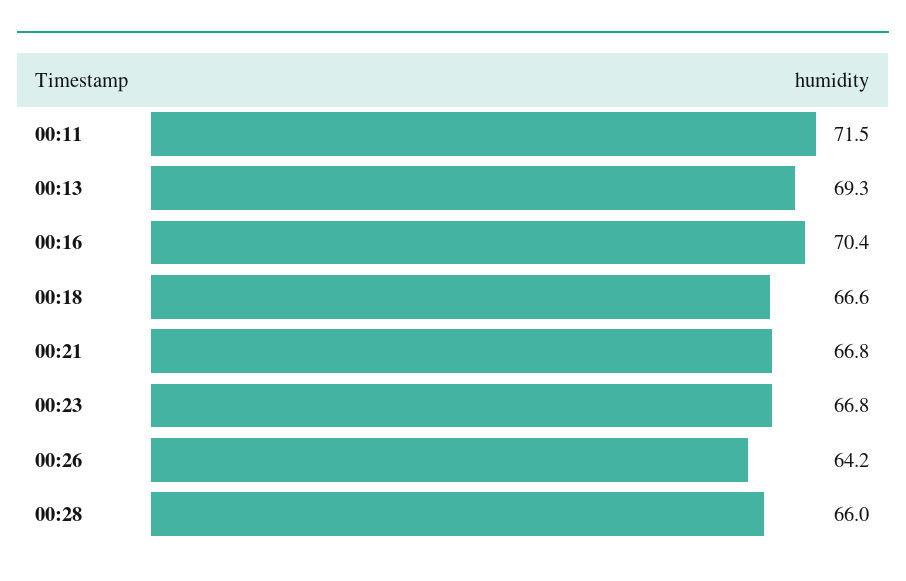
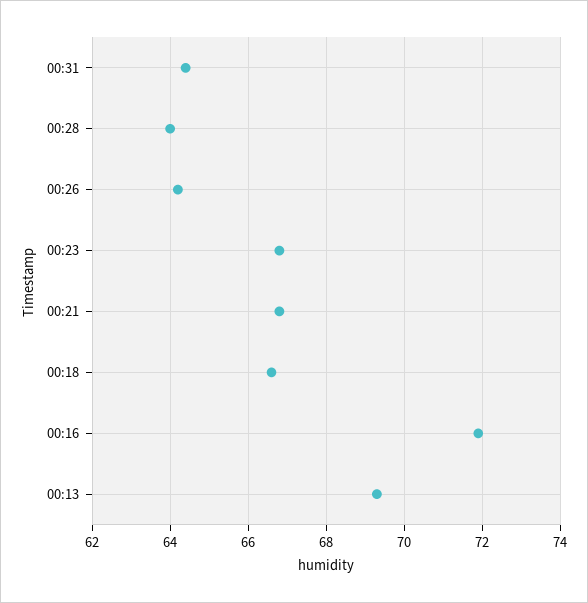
00:11: 71.5 -> none
00:16: 70.4 -> 72
00:28: 66 -> 64
00:31: none -> 64.5

